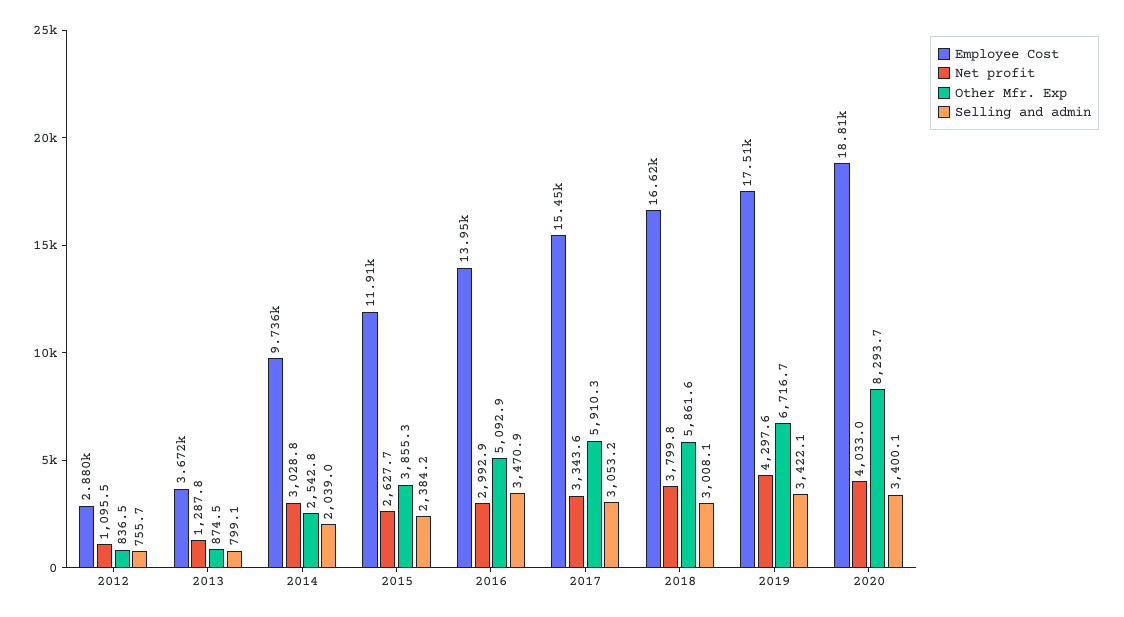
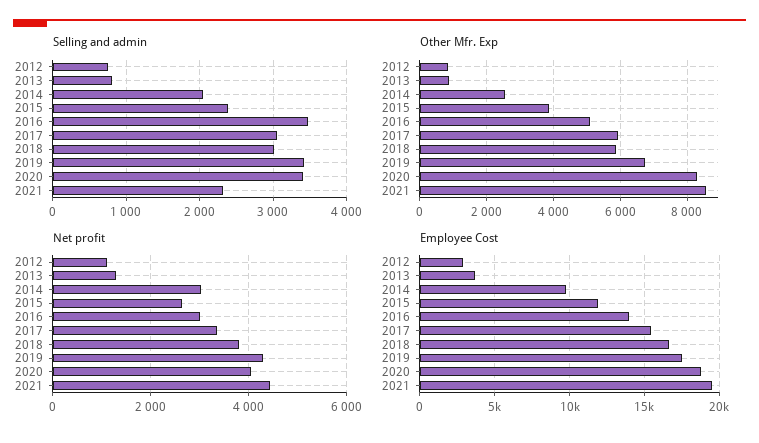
Selling and admin, 2021: none -> 2300
Other Mfr. Exp, 2021: none -> 8600
Net profit, 2021: none -> 4400
Employee Cost, 2021: none -> 19500

